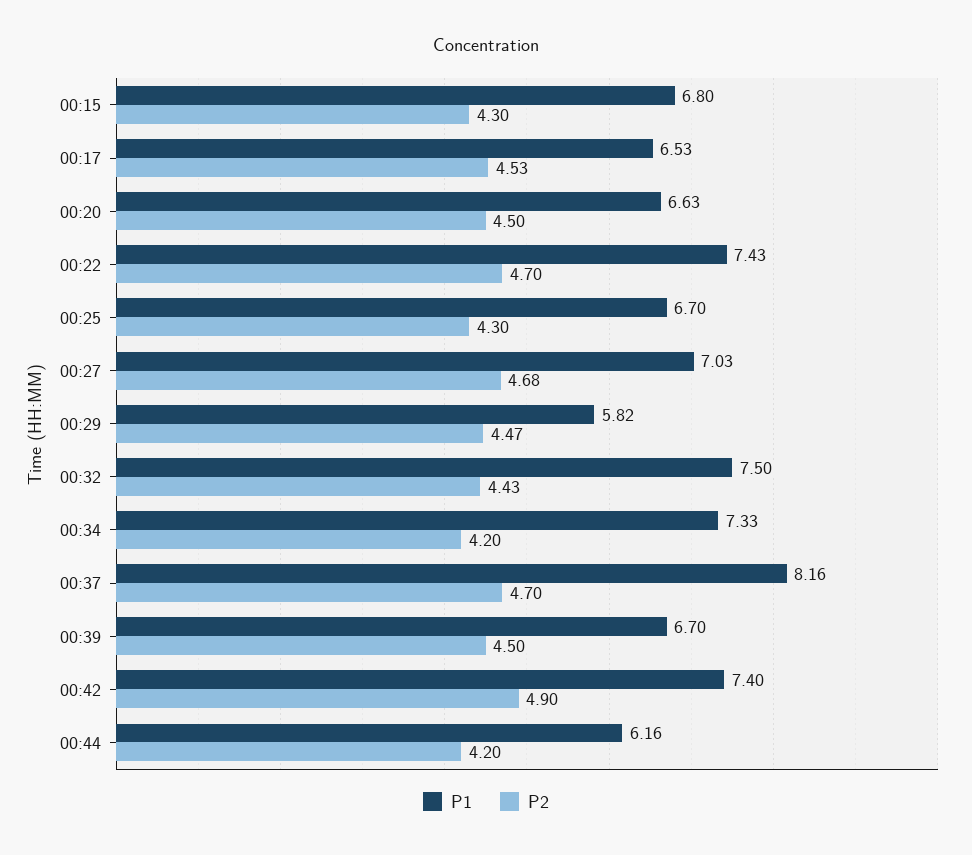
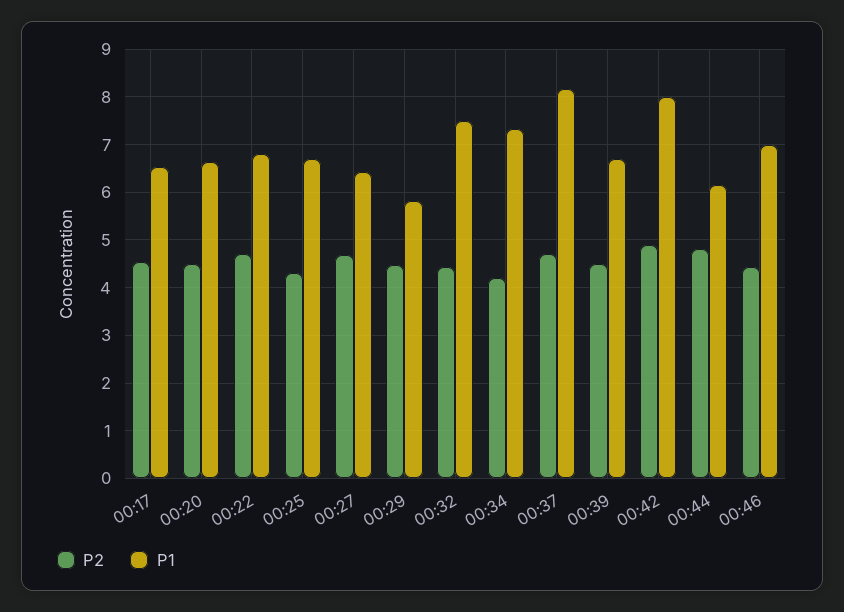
P1, 00:15: 6.8 -> none
P2, 00:15: 4.3 -> none
P1, 00:22: 7.43 -> 6.8
P1, 00:27: 7.03 -> 6.4
P1, 00:42: 7.4 -> 8
P2, 00:44: 4.2 -> 4.8
P2, 00:46: none -> 4.4
P1, 00:46: none -> 7

